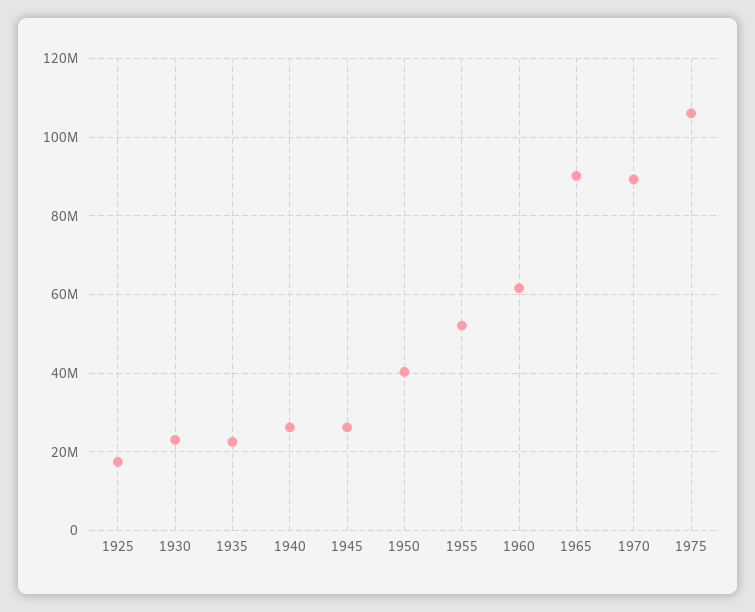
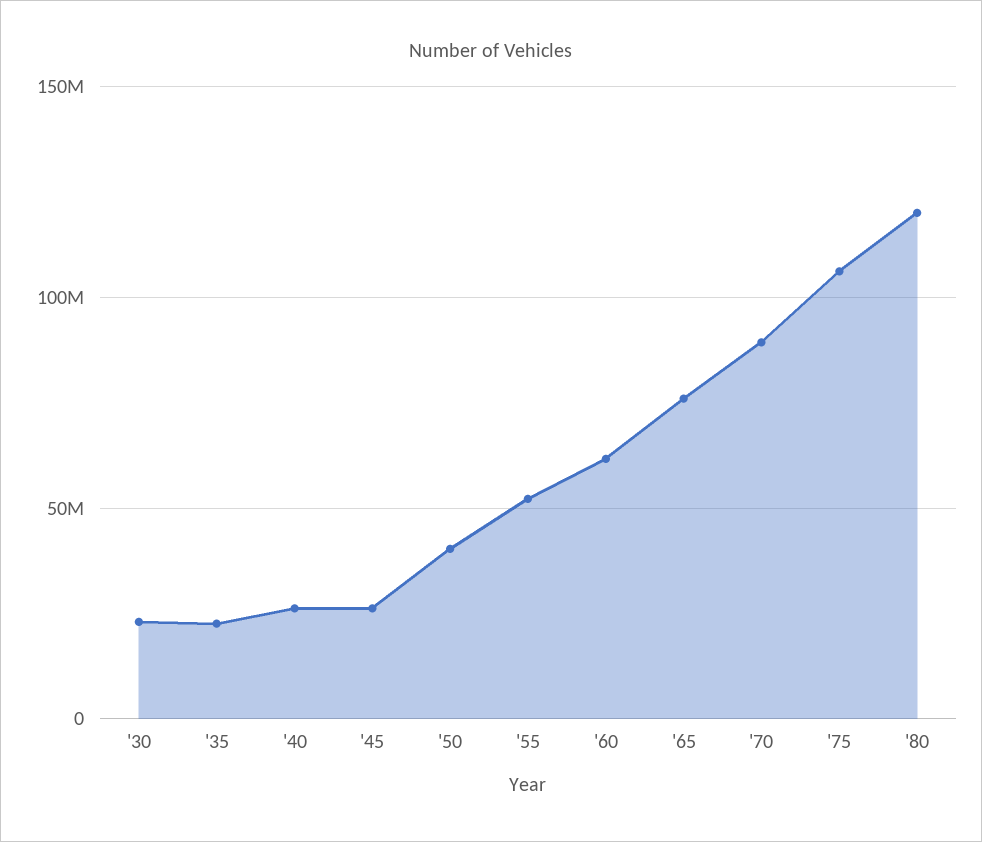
1925: 18000000 -> none
1965: 90000000 -> 75000000
'80: none -> 120000000

